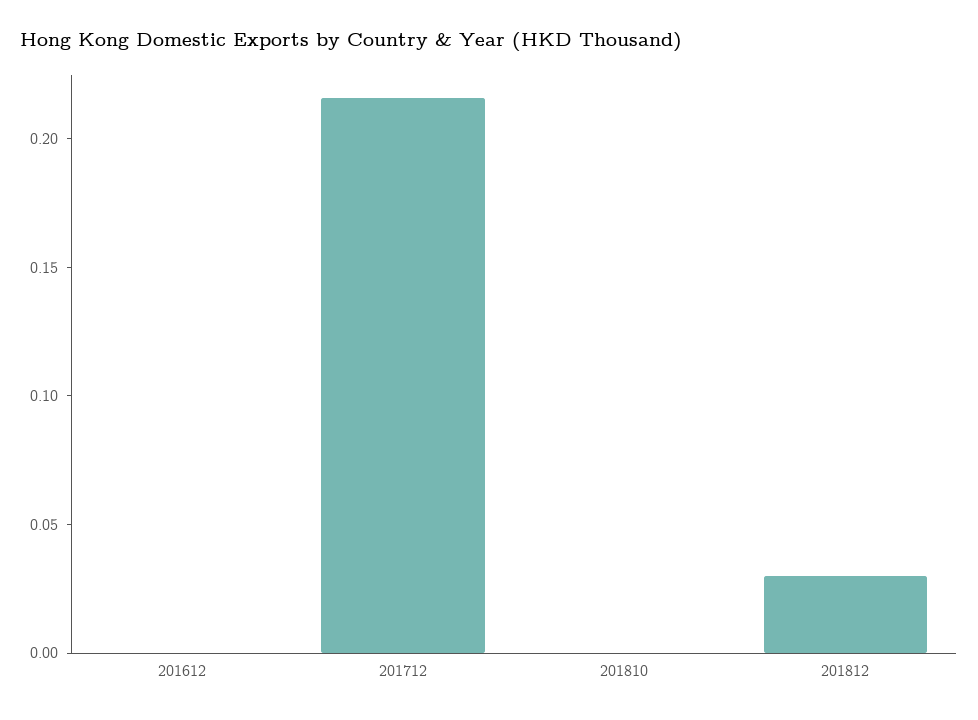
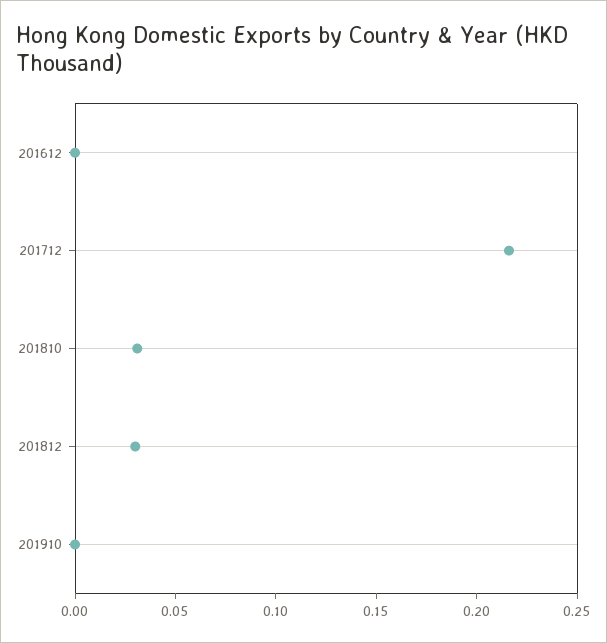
201810: 0 -> 0.03
201910: none -> 0

